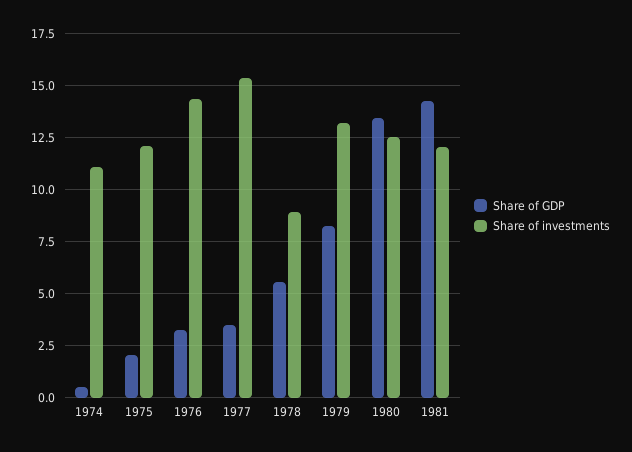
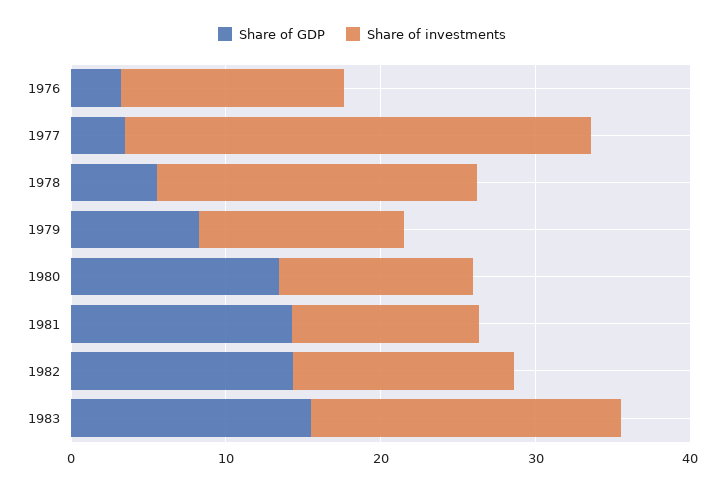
Share of GDP, 1974: 0.5 -> none
Share of investments, 1974: 11 -> none
Share of GDP, 1975: 2 -> none
Share of investments, 1975: 12 -> none
Share of investments, 1977: 15.5 -> 30
Share of investments, 1978: 9 -> 20
Share of GDP, 1982: none -> 14
Share of investments, 1982: none -> 14
Share of GDP, 1983: none -> 16
Share of investments, 1983: none -> 20

